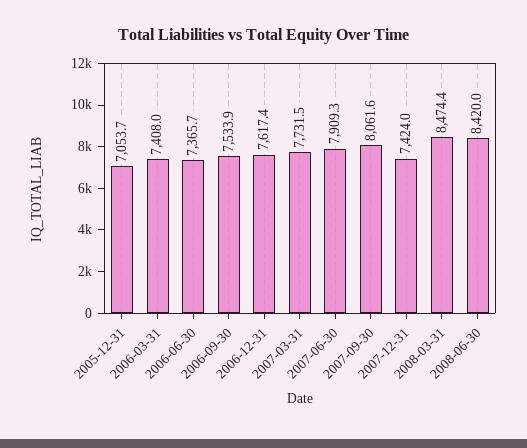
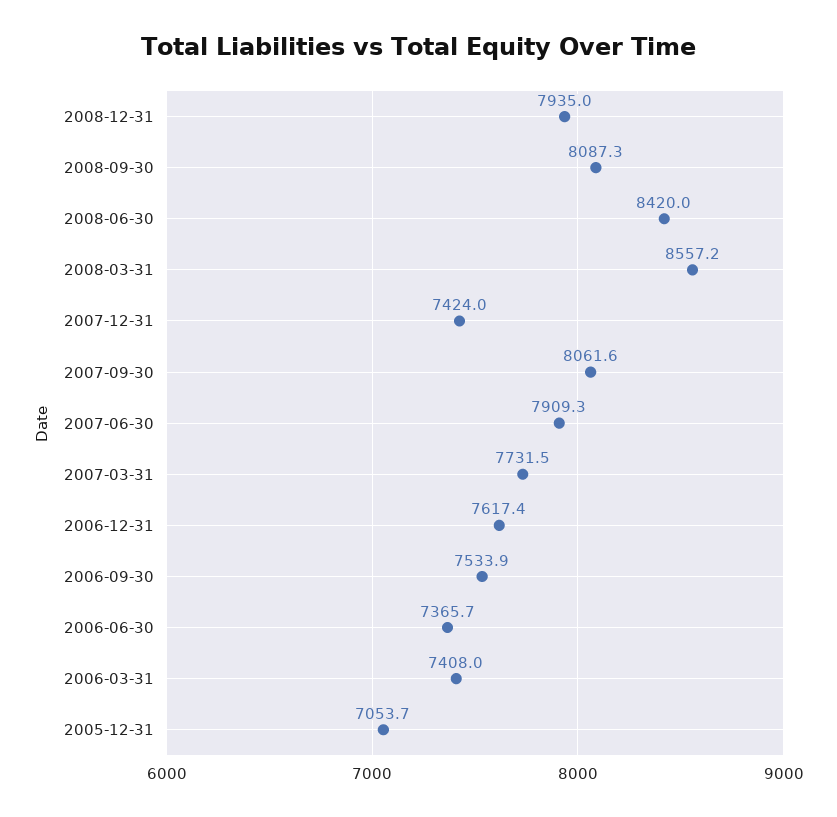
2008-03-31: 8474.4 -> 8557.2
2008-12-31: none -> 7935
2008-09-30: none -> 8087.3

